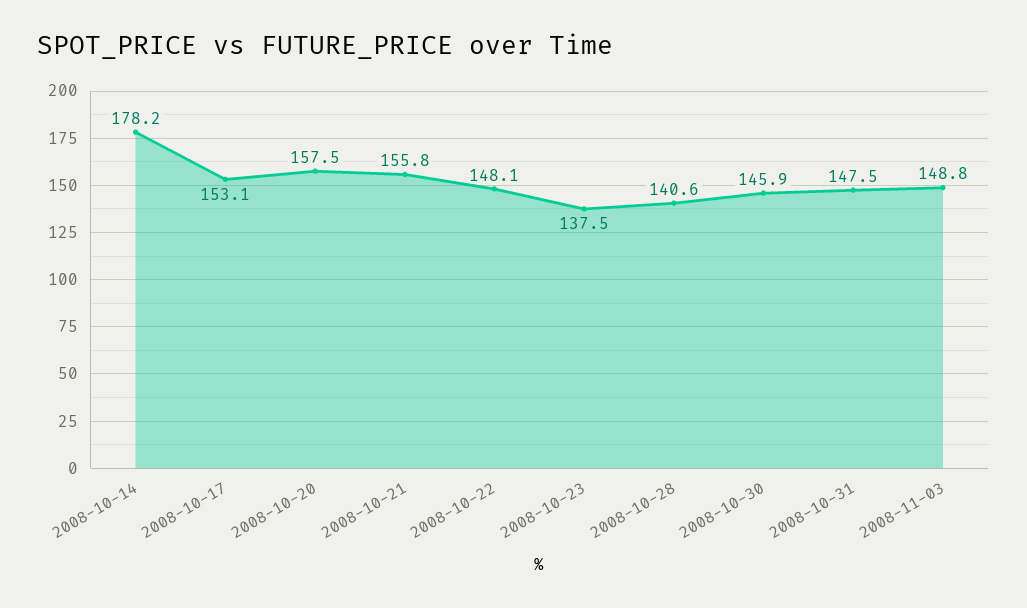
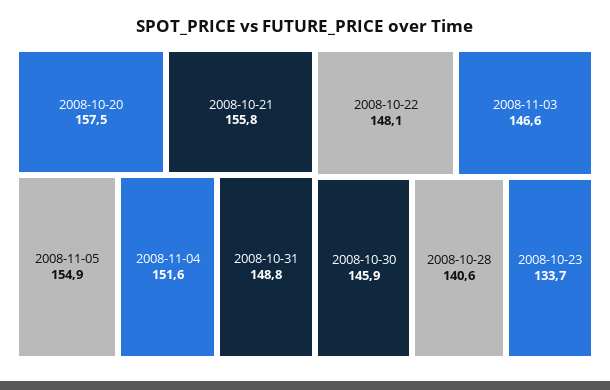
2008-10-14: 178.2 -> none
2008-10-17: 153.1 -> none
2008-10-23: 137.5 -> 133.7
2008-10-31: 147.5 -> 148.8
2008-11-03: 148.8 -> 146.6
2008-11-05: none -> 154.9
2008-11-04: none -> 151.6

